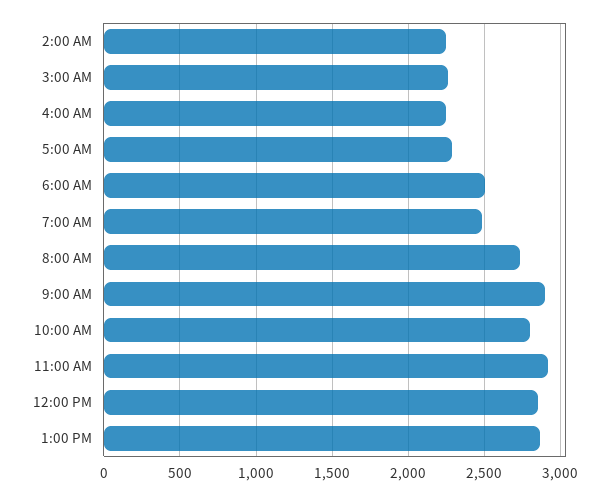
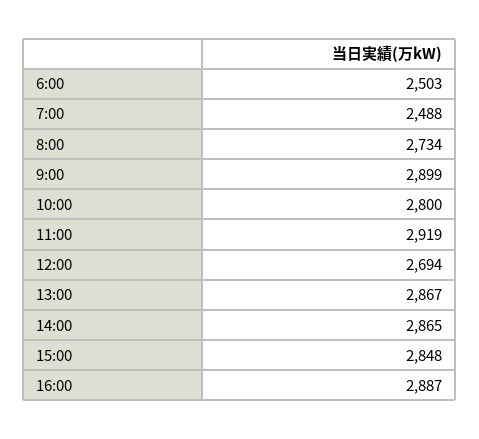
2:00 AM: 2250 -> none
3:00 AM: 2250 -> none
4:00 AM: 2250 -> none
5:00 AM: 2300 -> none
12:00 PM: 2850 -> 2694
14:00: none -> 2865
15:00: none -> 2848
16:00: none -> 2887

